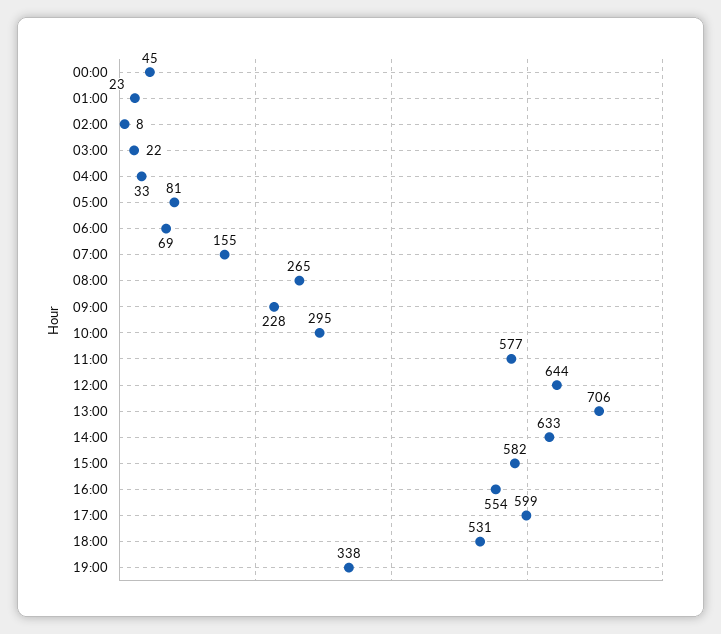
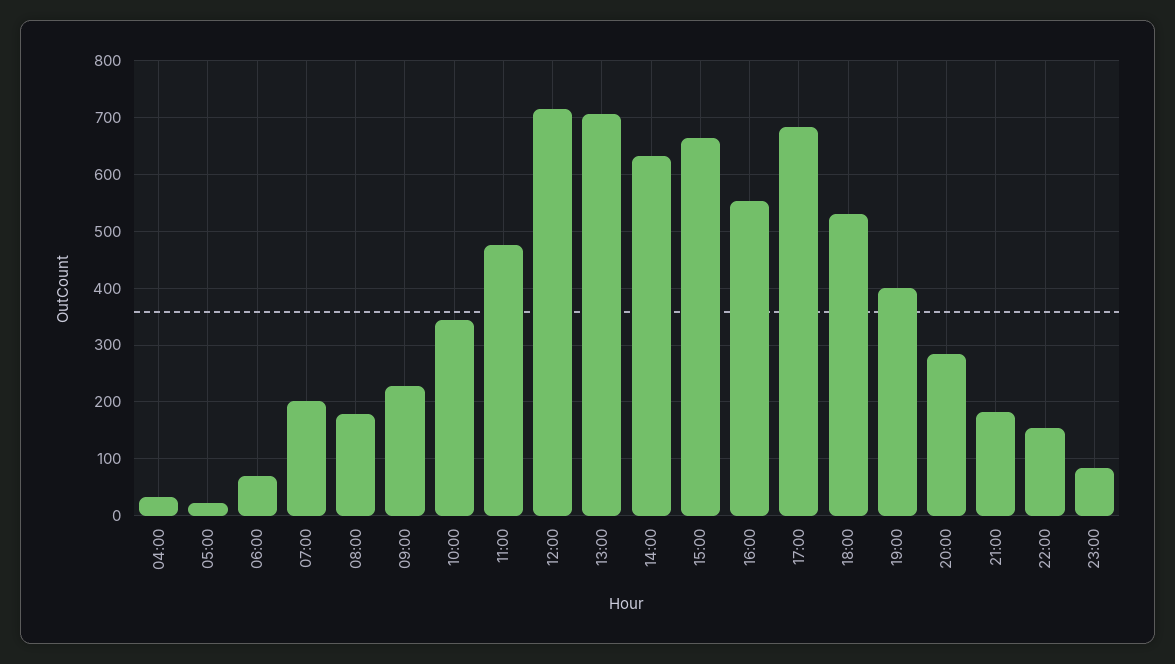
00:00: 45 -> none
01:00: 23 -> none
02:00: 8 -> none
03:00: 22 -> none
05:00: 81 -> 20
07:00: 155 -> 200
08:00: 265 -> 180
10:00: 295 -> 340
11:00: 577 -> 480
12:00: 644 -> 720
15:00: 582 -> 660
17:00: 599 -> 680
19:00: 338 -> 400
20:00: none -> 280
21:00: none -> 180
22:00: none -> 160
23:00: none -> 80

